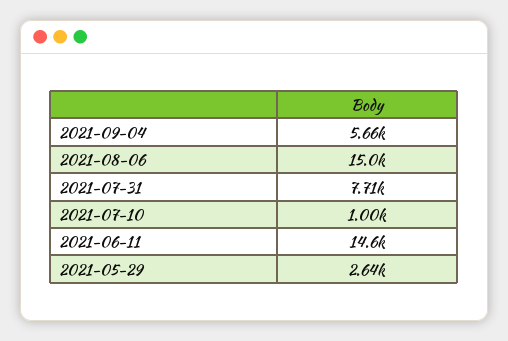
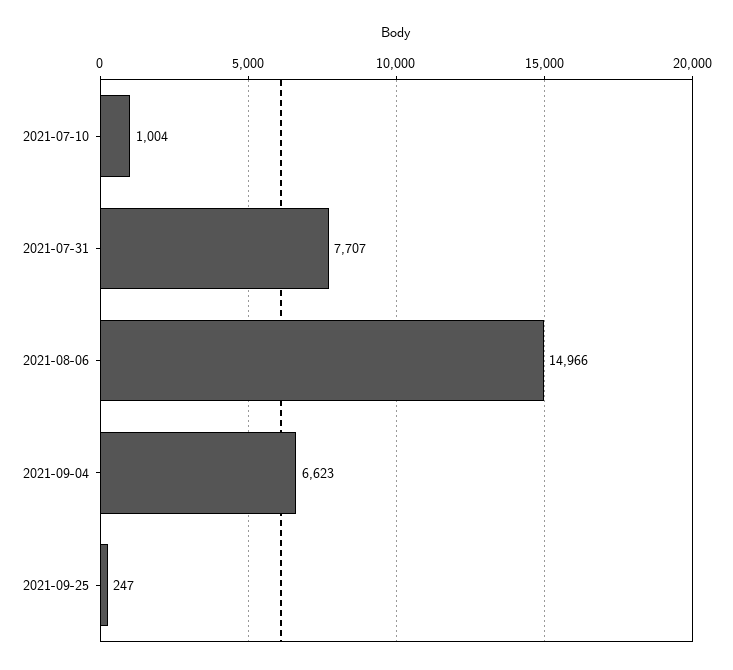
2021-09-04: 5660 -> 6623
2021-06-11: 14600 -> none
2021-05-29: 2640 -> none
2021-09-25: none -> 247

